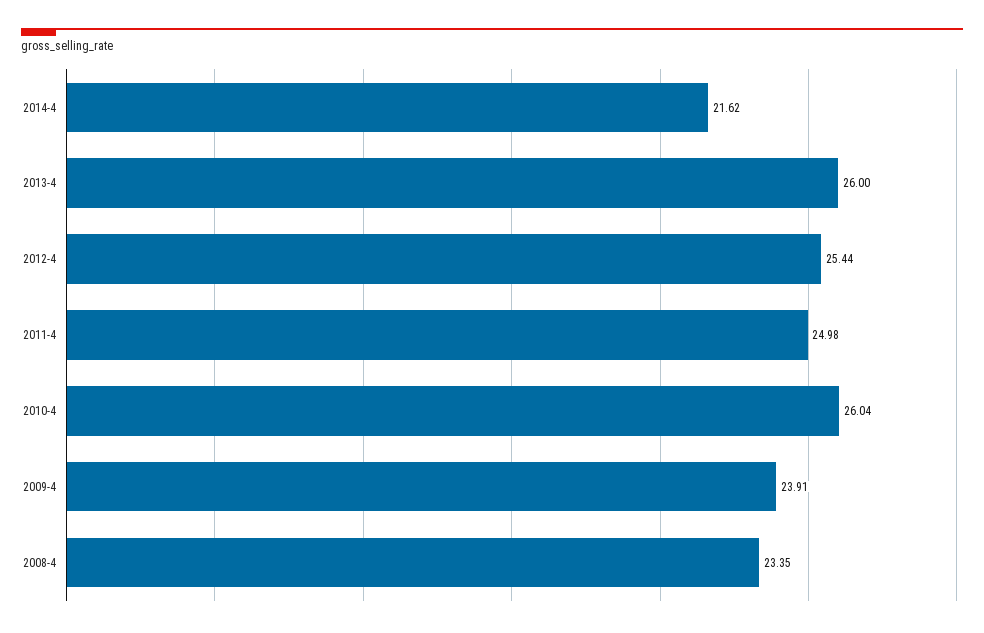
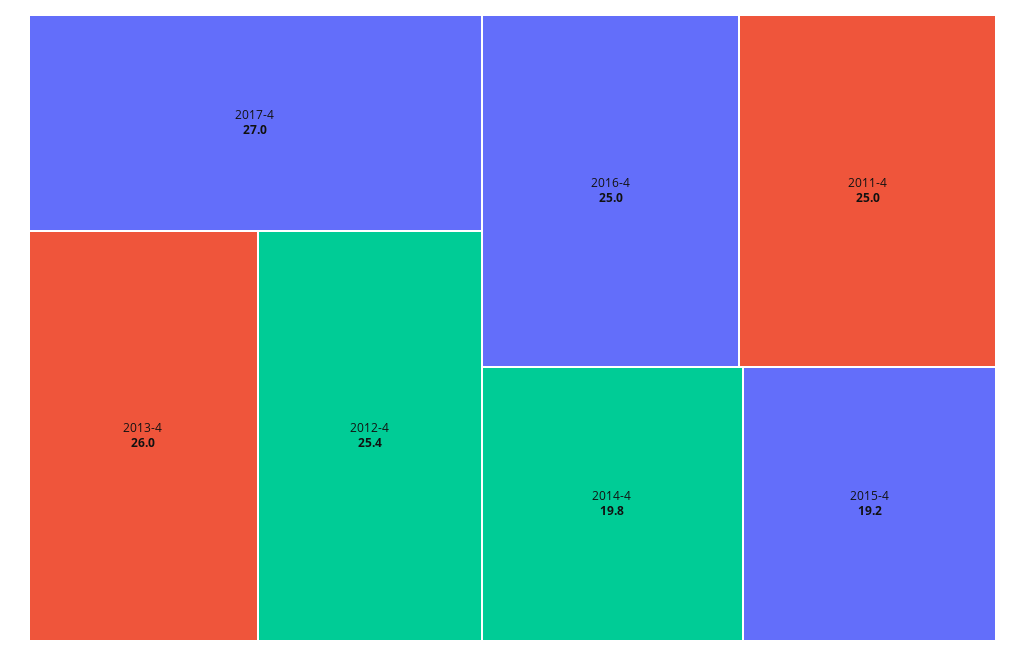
2014-4: 21.62 -> 19.8
2010-4: 26.04 -> none
2009-4: 23.91 -> none
2008-4: 23.35 -> none
2017-4: none -> 27
2016-4: none -> 25
2015-4: none -> 19.2

